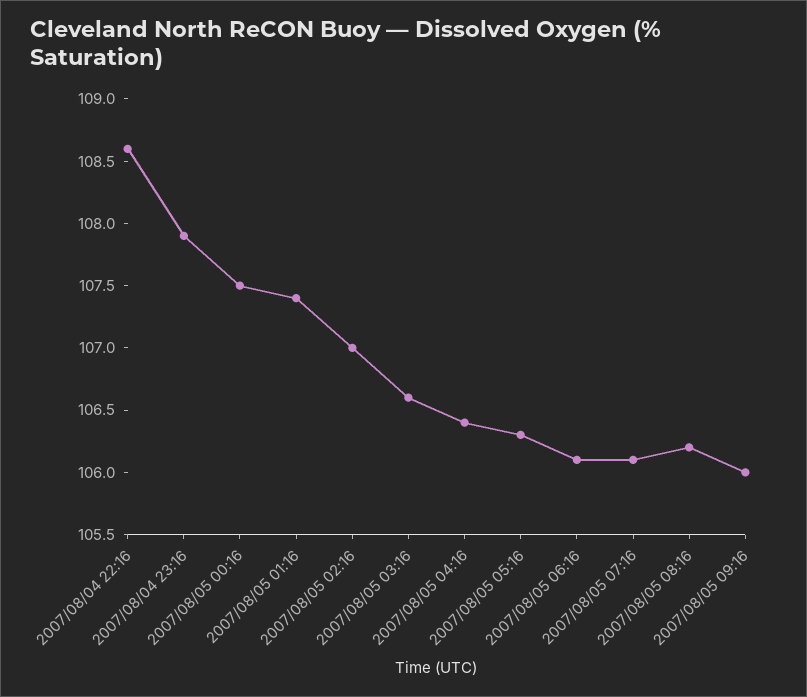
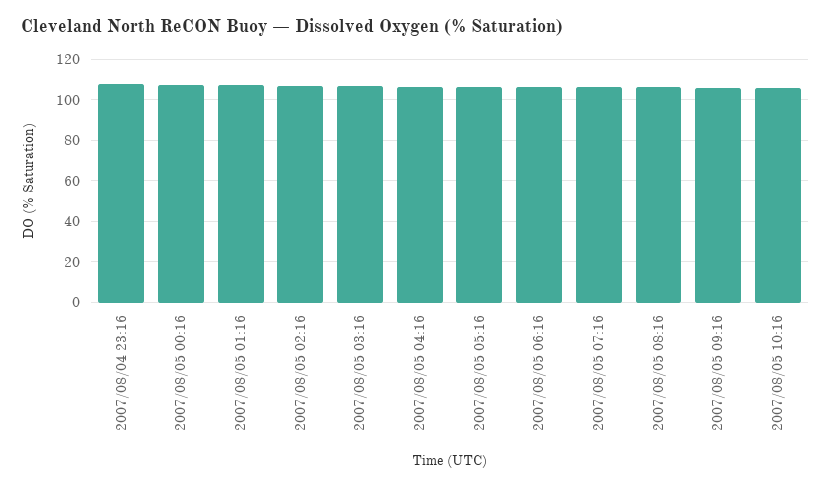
2007/08/04 22:16: 108.6 -> none
2007/08/05 10:16: none -> 105

